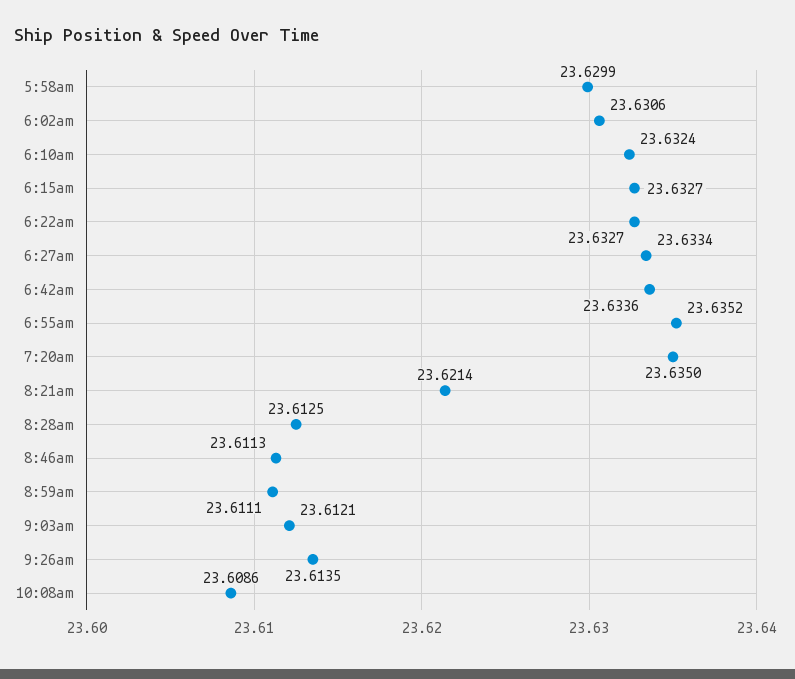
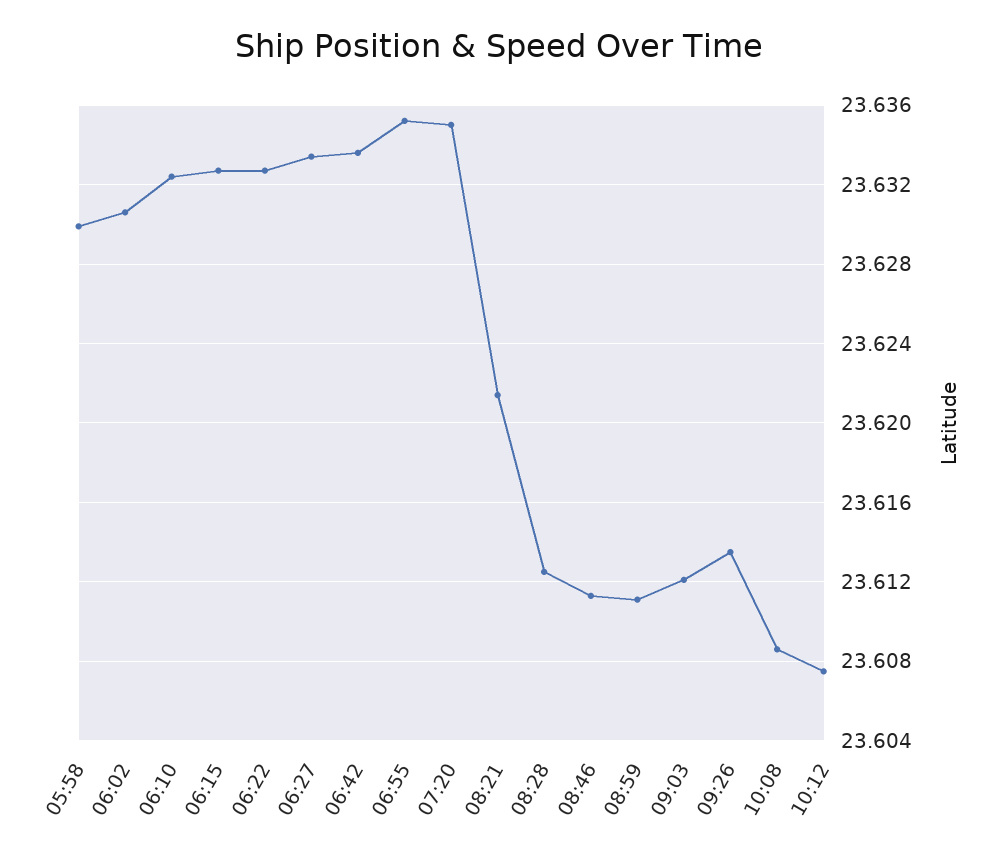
10:12: none -> 23.6075

